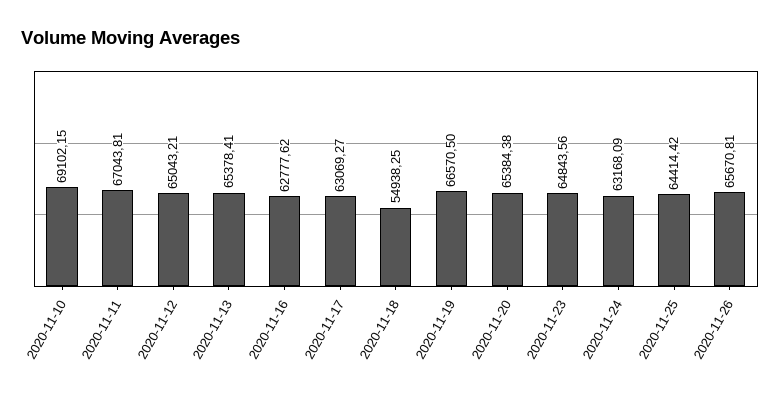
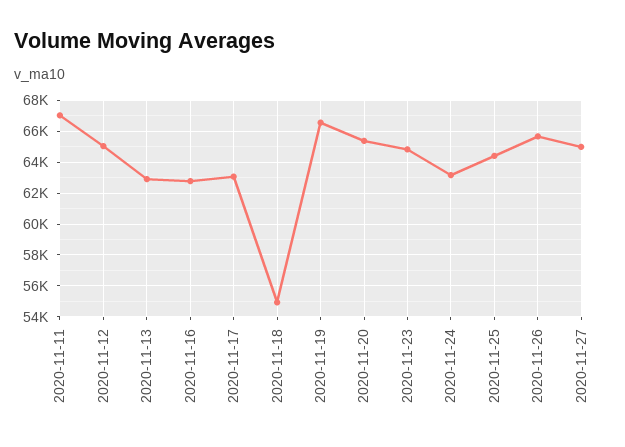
2020-11-10: 69102.15 -> none
2020-11-13: 65378.41 -> 63000
2020-11-27: none -> 65000

